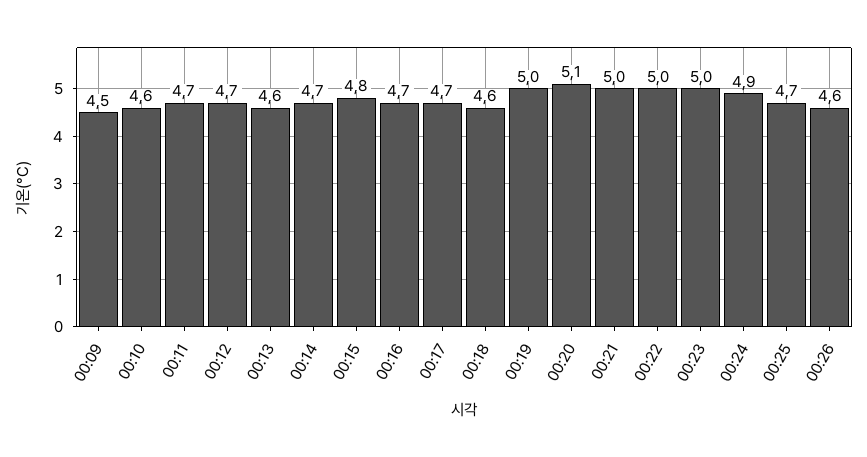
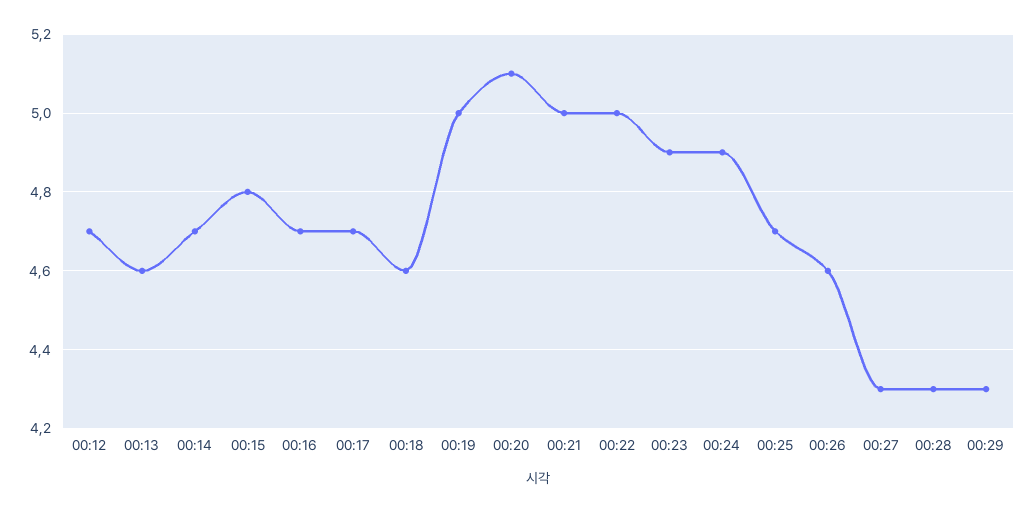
00:09: 4.5 -> none
00:10: 4.6 -> none
00:11: 4.7 -> none
00:23: 5 -> 4.9
00:27: none -> 4.3
00:28: none -> 4.3
00:29: none -> 4.3

